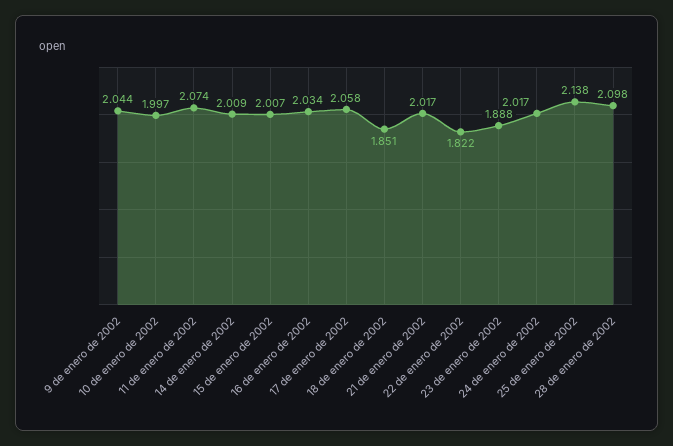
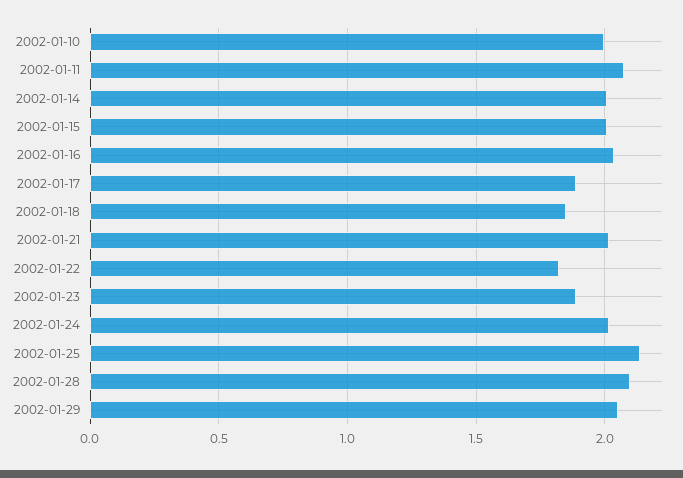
9 de enero de 2002: 2.044 -> none
17 de enero de 2002: 2.058 -> 1.9
2002-01-29: none -> 2.05

